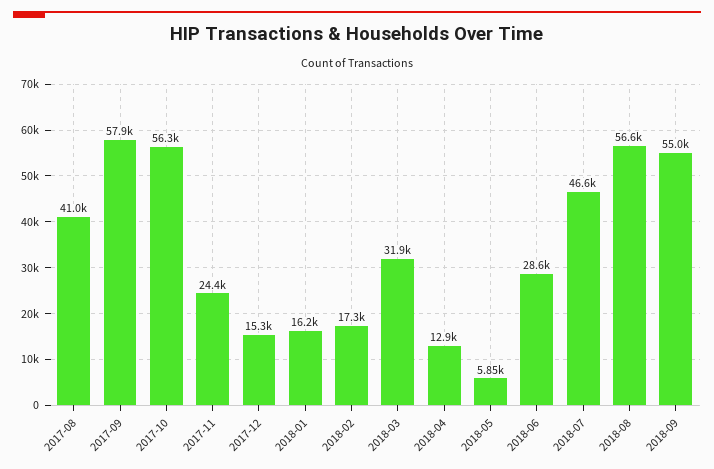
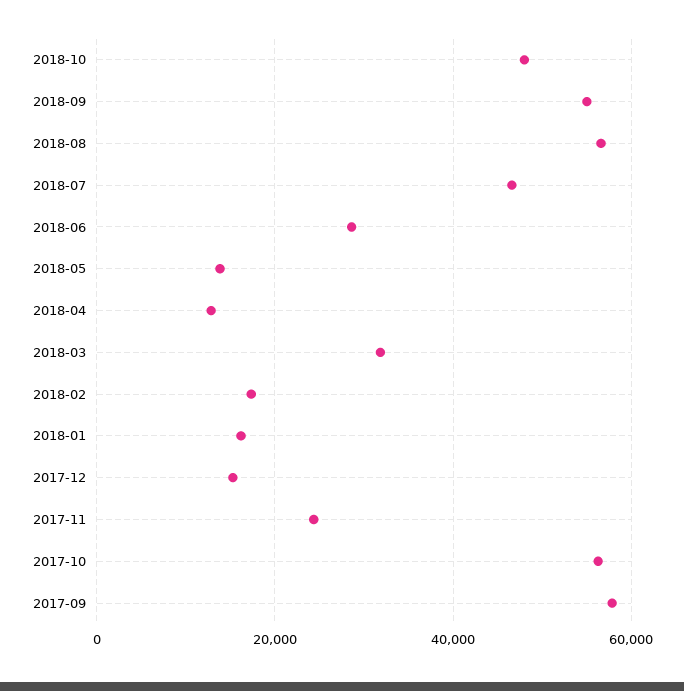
2017-08: 41000 -> none
2018-05: 5850 -> 14000
2018-10: none -> 48000

